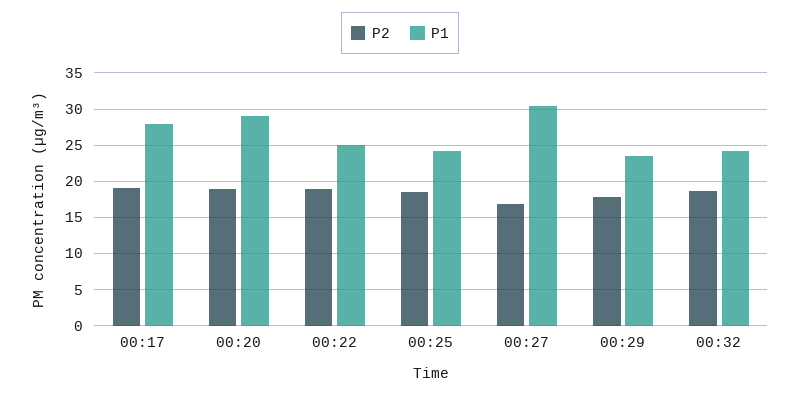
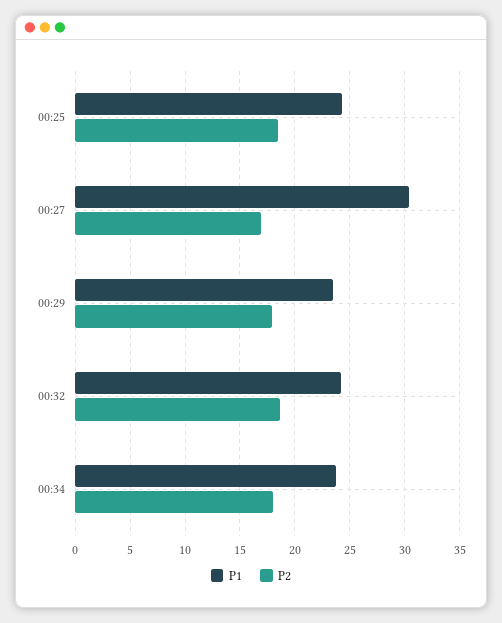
P2, 00:17: 19 -> none
P1, 00:17: 28 -> none
P2, 00:20: 19 -> none
P1, 00:20: 29 -> none
P2, 00:22: 19 -> none
P1, 00:22: 25 -> none
P1, 00:34: none -> 24
P2, 00:34: none -> 18

